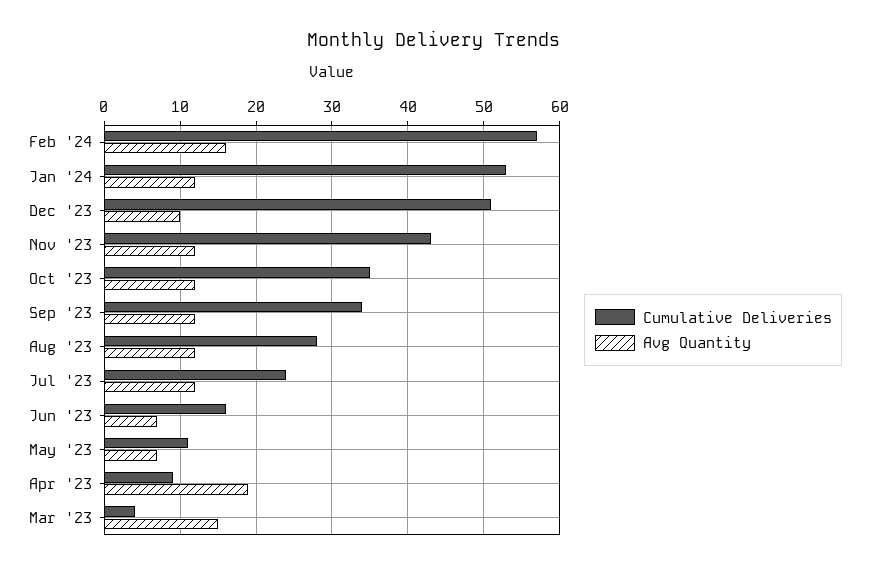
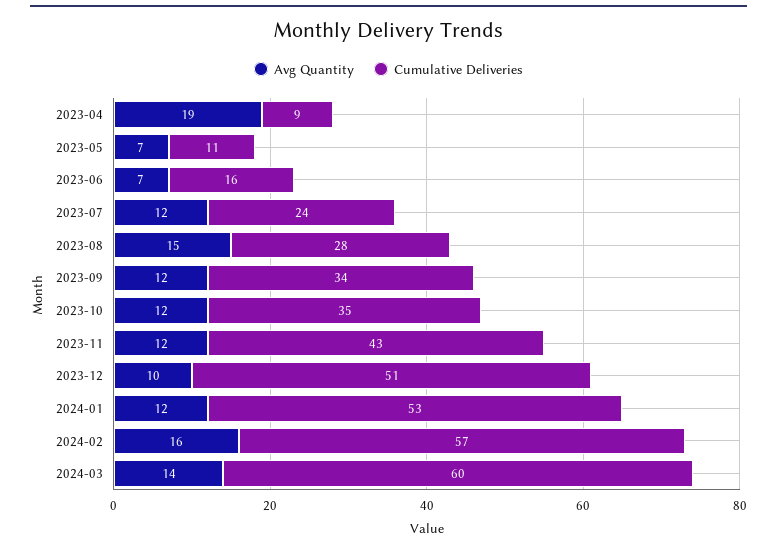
Avg Quantity, Aug '23: 12 -> 15
Cumulative Deliveries, Mar '23: 4 -> none
Avg Quantity, Mar '23: 15 -> none
Avg Quantity, 2024-03: none -> 14
Cumulative Deliveries, 2024-03: none -> 60

